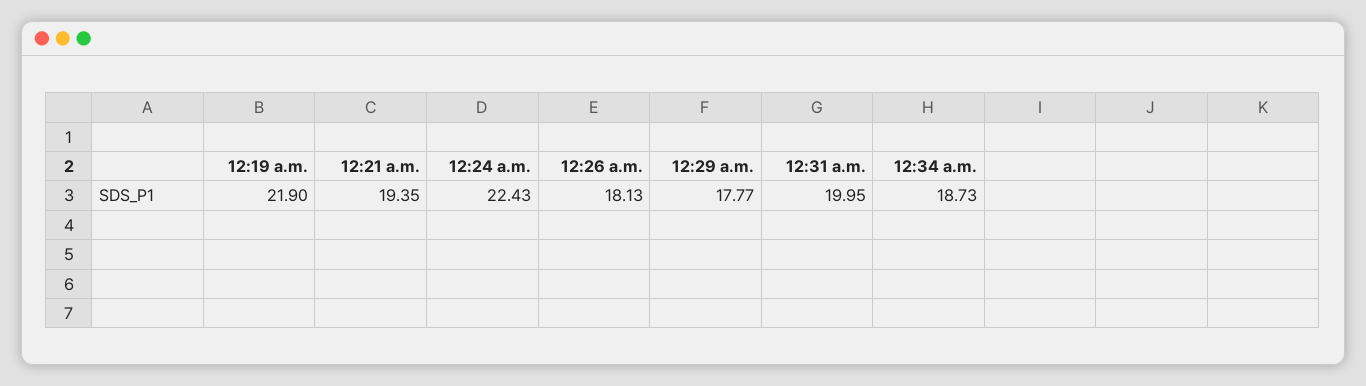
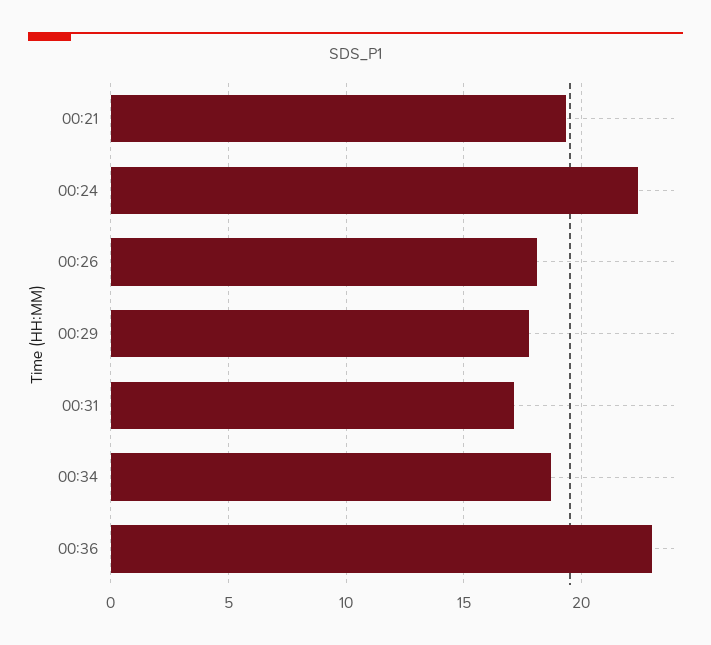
12:19 a.m.: 21.9 -> none
12:31 a.m.: 19.95 -> 17
00:36: none -> 23

